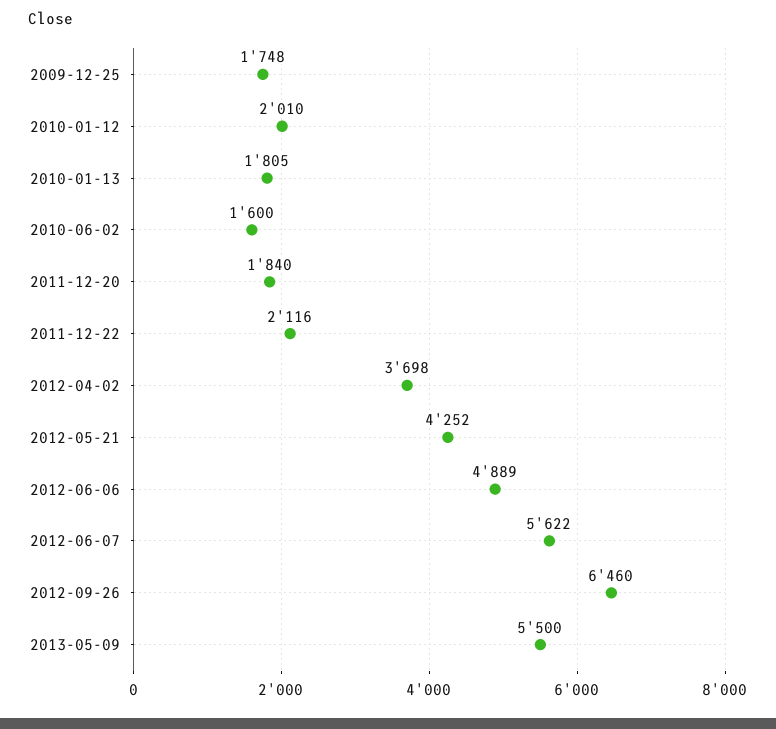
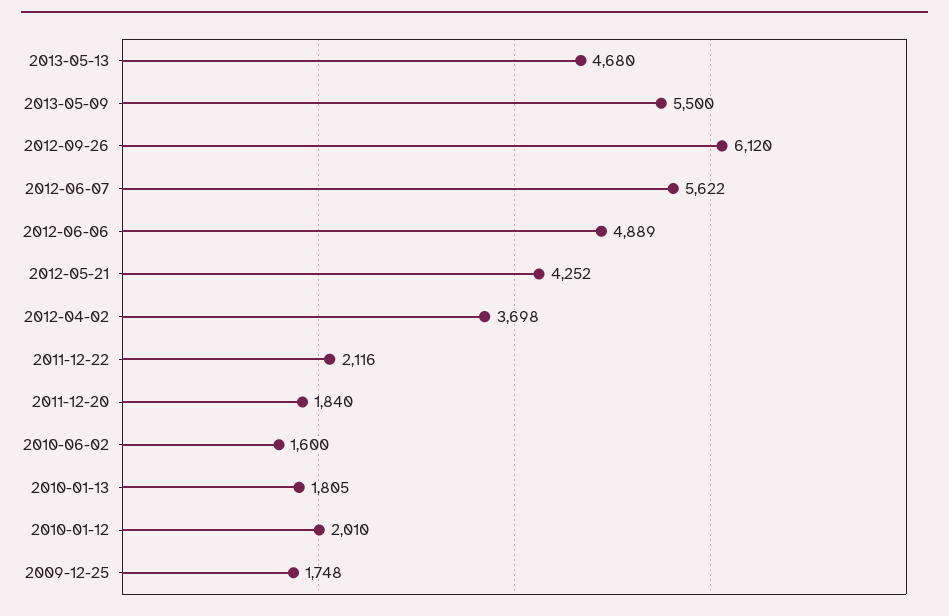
2012-09-26: 6460 -> 6120
2013-05-13: none -> 4680

